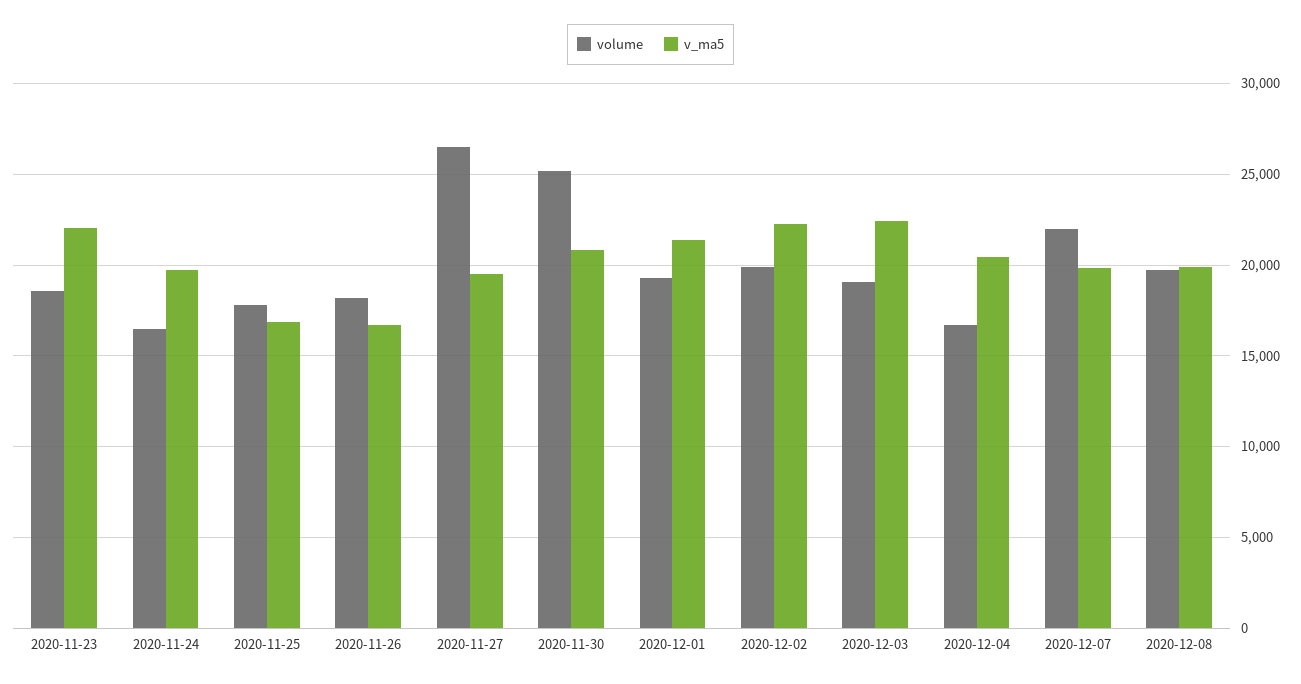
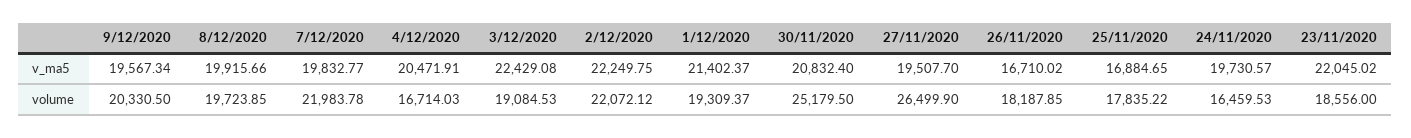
volume, 2020-12-02: 20000 -> 22072.12
v_ma5, 9/12/2020: none -> 19567.34
volume, 9/12/2020: none -> 20330.5

